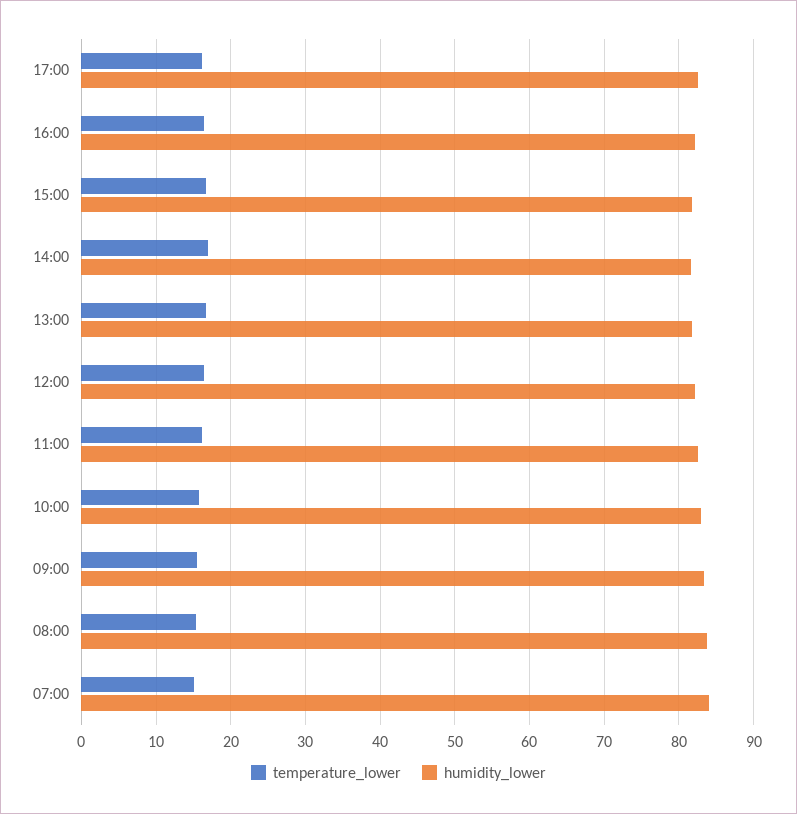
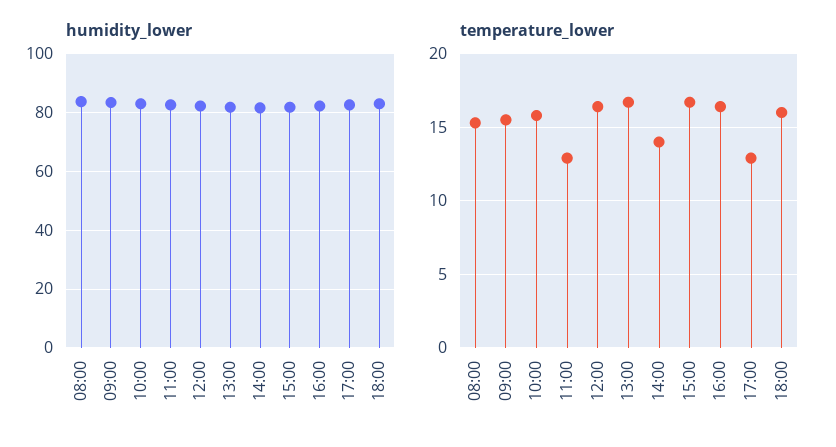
temperature_lower, 17:00: 16 -> 13
temperature_lower, 14:00: 17 -> 14
temperature_lower, 11:00: 16 -> 13
temperature_lower, 07:00: 15 -> none
humidity_lower, 07:00: 84 -> none
humidity_lower, 18:00: none -> 82.5
temperature_lower, 18:00: none -> 16

